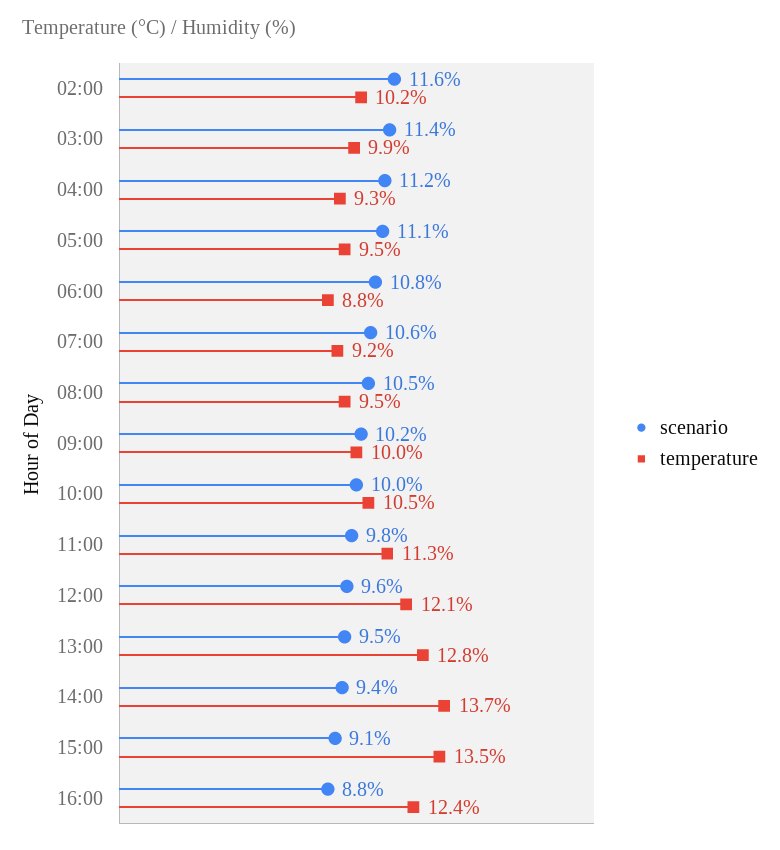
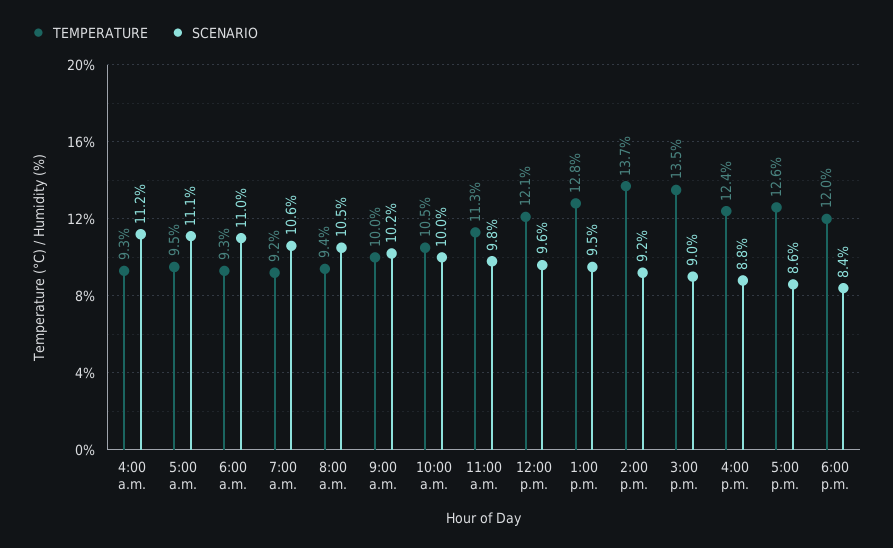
scenario, 02:00: 11.6 -> none
temperature, 02:00: 10.2 -> none
scenario, 03:00: 11.4 -> none
temperature, 03:00: 9.9 -> none
scenario, 06:00: 10.8 -> 11
temperature, 06:00: 8.8 -> 9.3
temperature, 08:00: 9.5 -> 9.4
scenario, 14:00: 9.4 -> 9.2
scenario, 15:00: 9.1 -> 9
temperature, 5:00 p.m.: none -> 12.6
scenario, 5:00 p.m.: none -> 8.6
temperature, 6:00 p.m.: none -> 12
scenario, 6:00 p.m.: none -> 8.4

